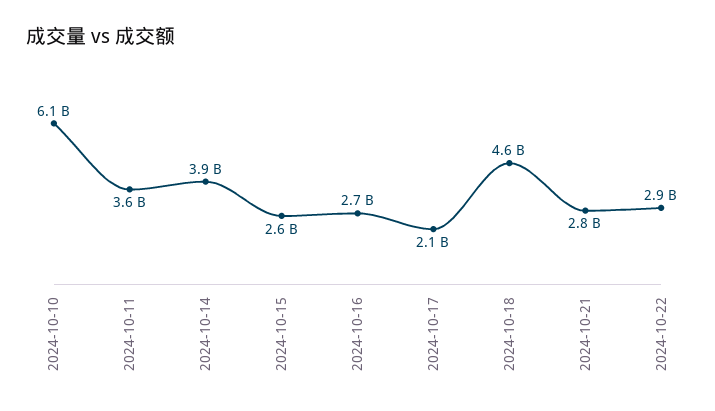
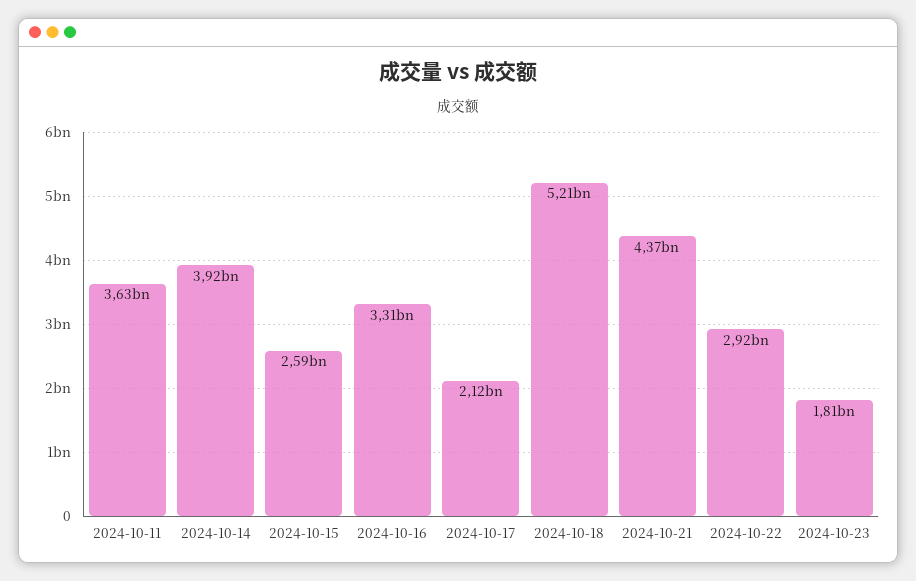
2024-10-10: 6100000000 -> none
2024-10-16: 2700000000 -> 3310000000
2024-10-18: 4600000000 -> 5210000000
2024-10-21: 2800000000 -> 4370000000
2024-10-23: none -> 1810000000

